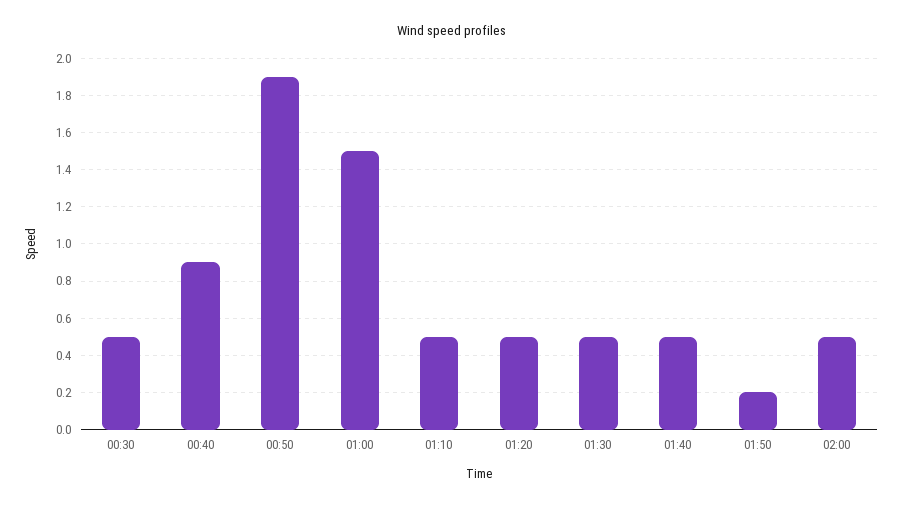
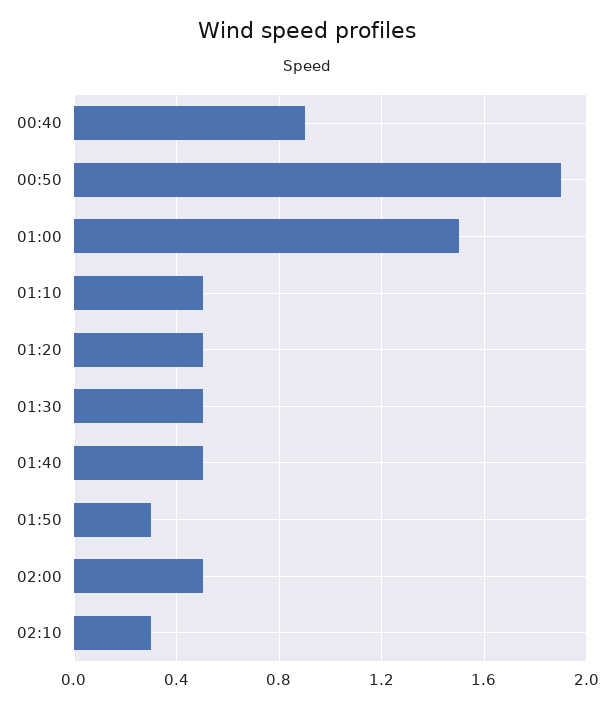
00:30: 0.5 -> none
01:50: 0.2 -> 0.3
02:10: none -> 0.3

